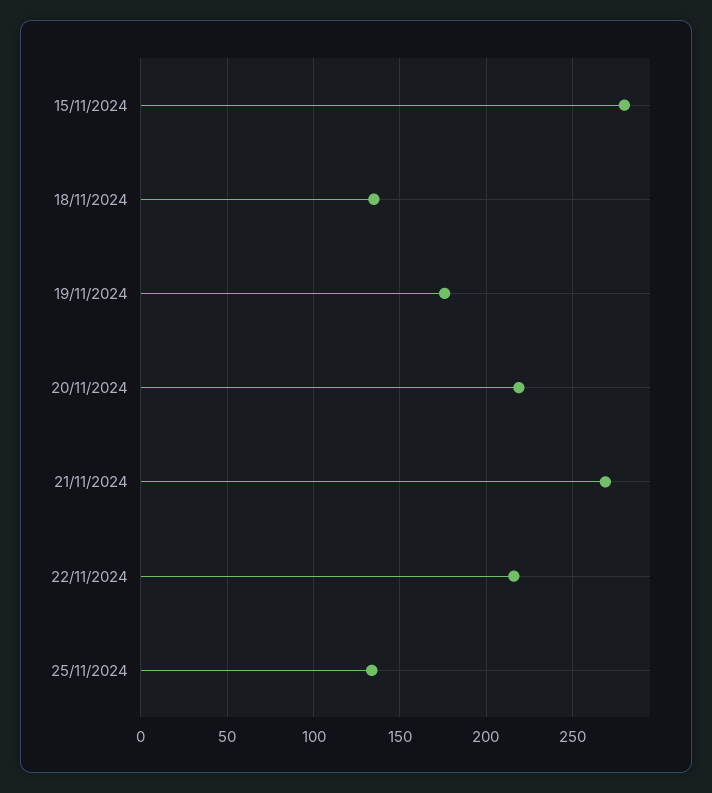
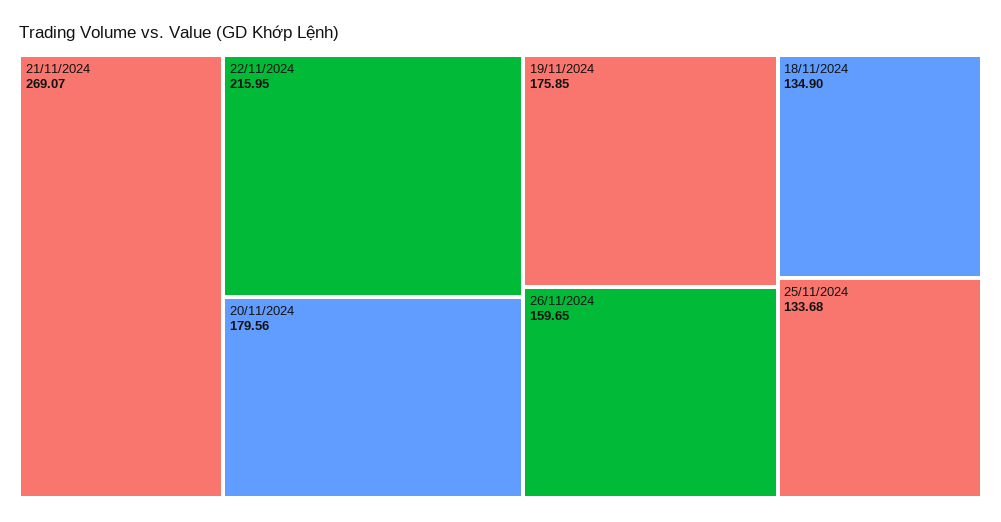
15/11/2024: 280 -> none
20/11/2024: 220 -> 179.56
26/11/2024: none -> 159.65

